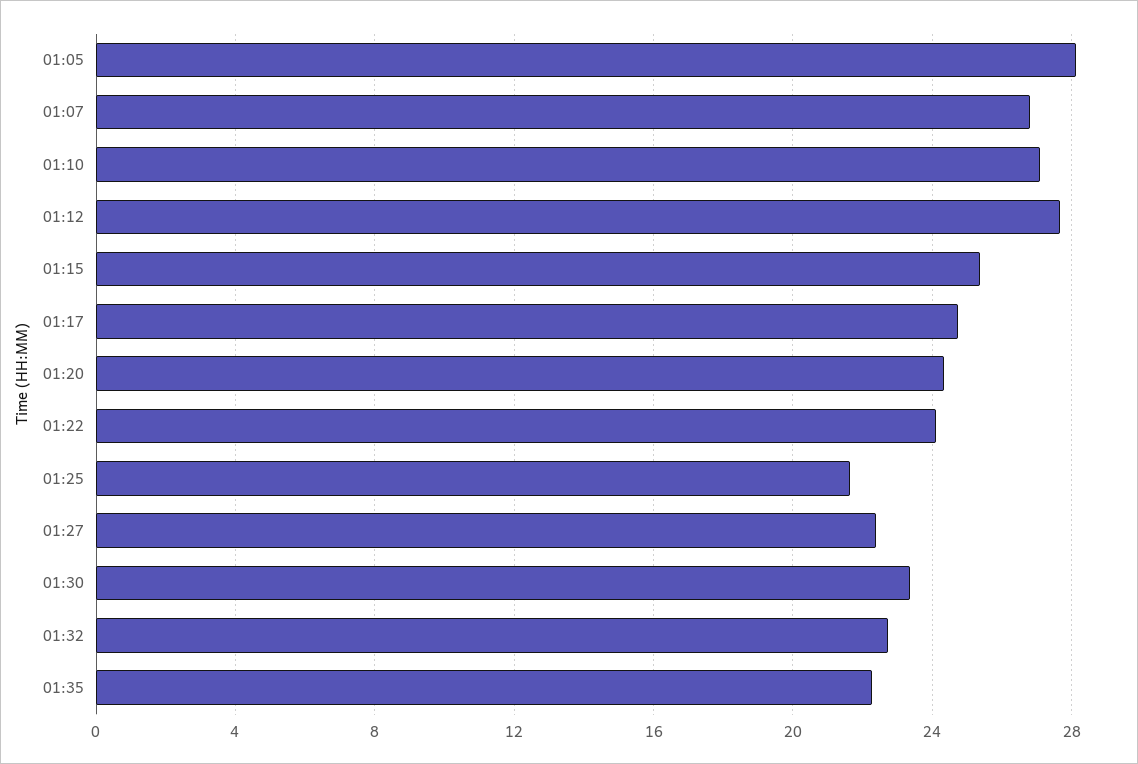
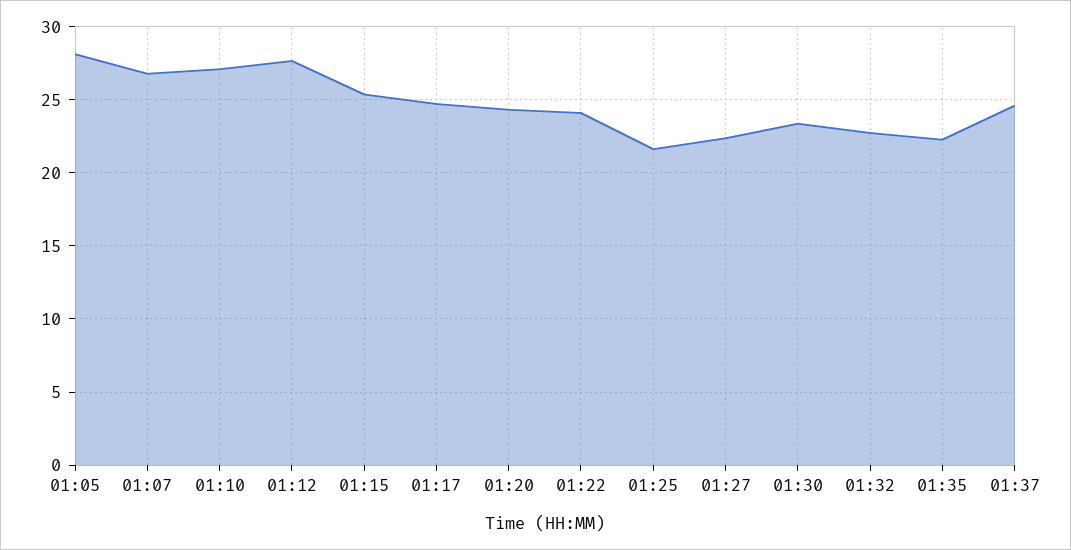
01:37: none -> 24.5

